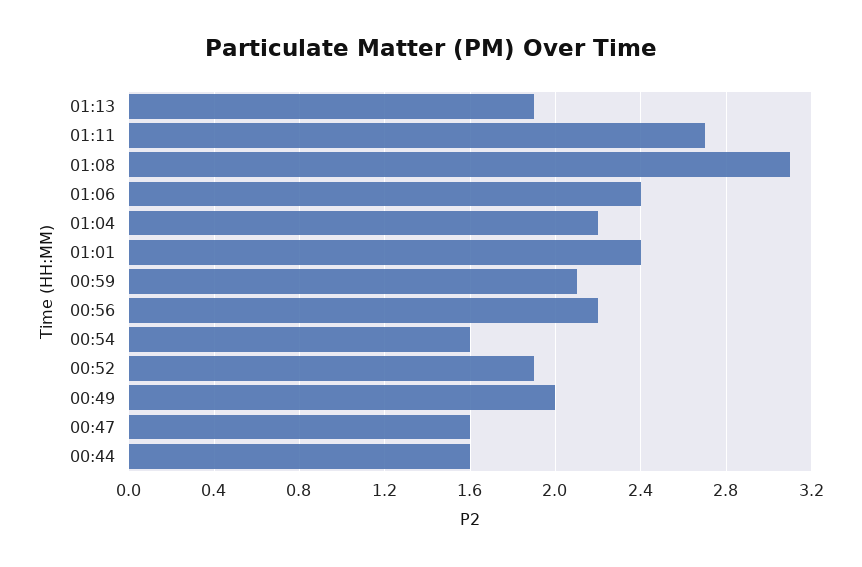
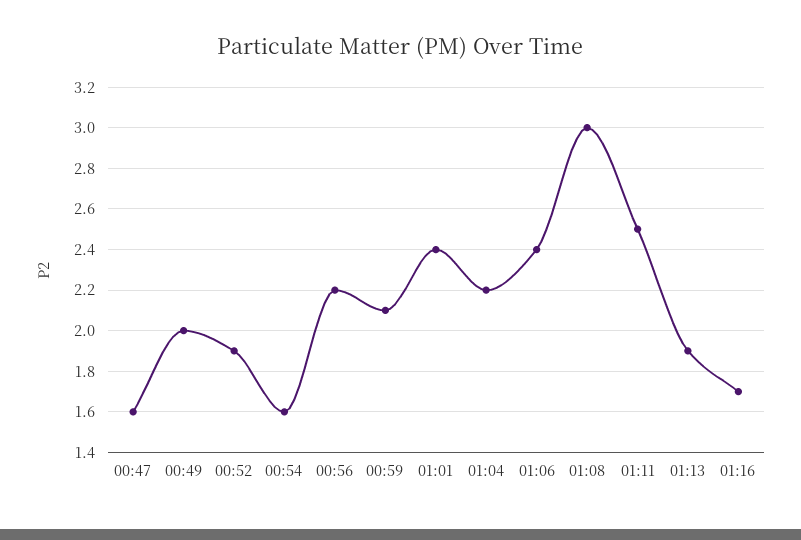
01:11: 2.7 -> 2.5
01:08: 3.1 -> 3
00:44: 1.6 -> none
01:16: none -> 1.7

